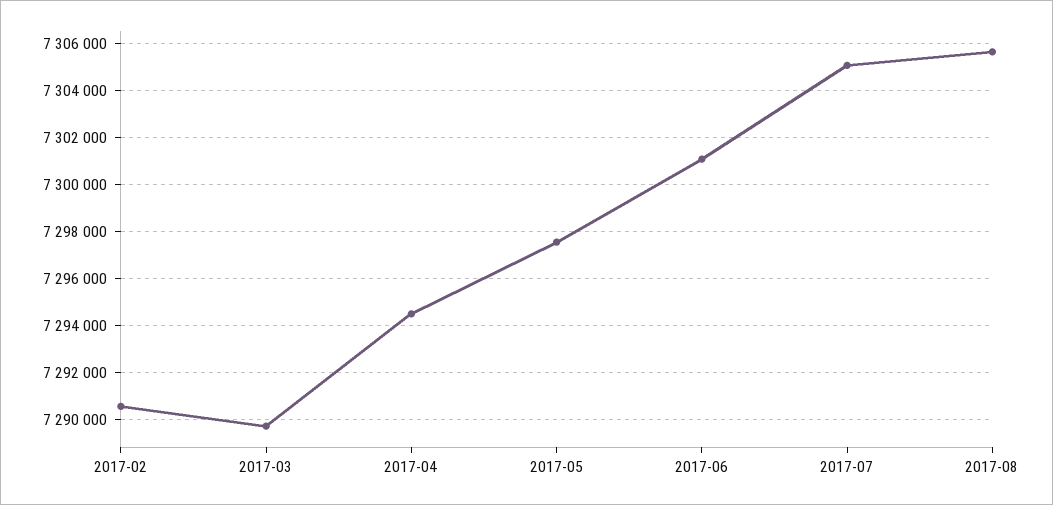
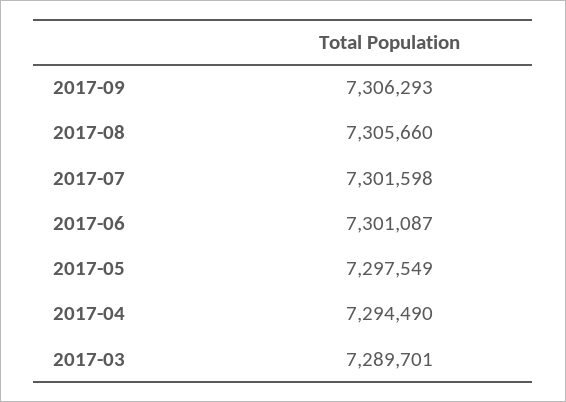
2017-02: 7290500 -> none
2017-07: 7305000 -> 7301598
2017-09: none -> 7306293

